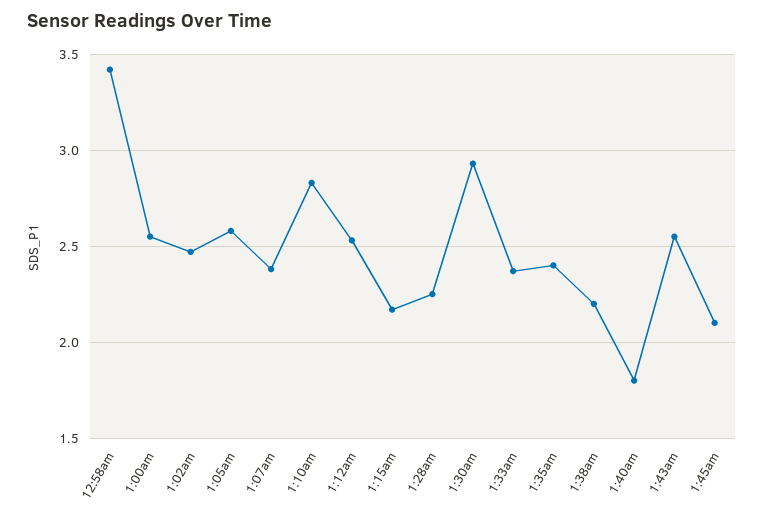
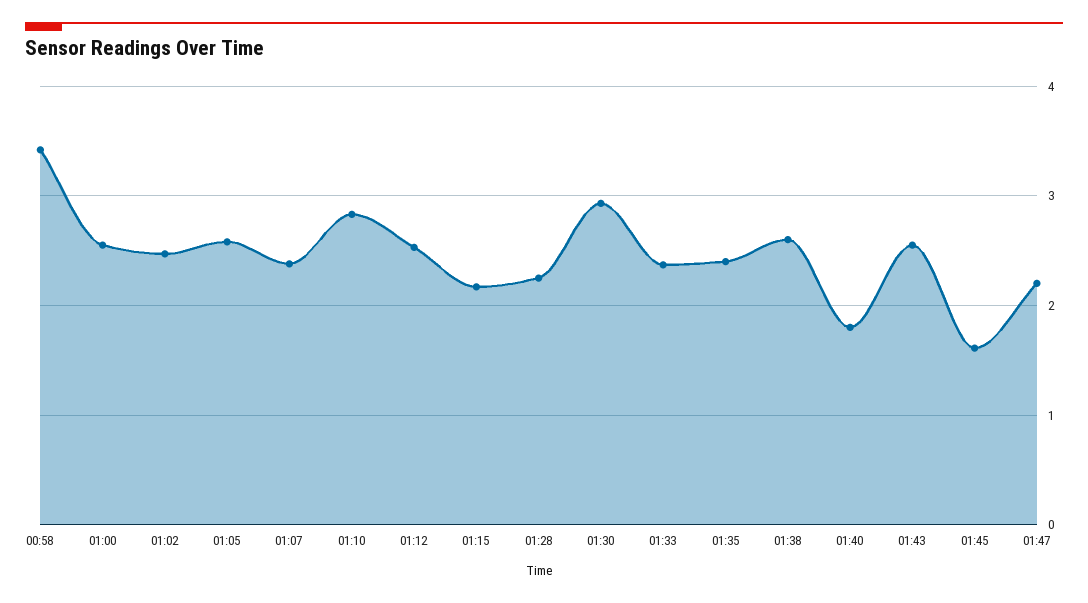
1:38am: 2.2 -> 2.6
1:45am: 2.1 -> 1.6
01:47: none -> 2.2

